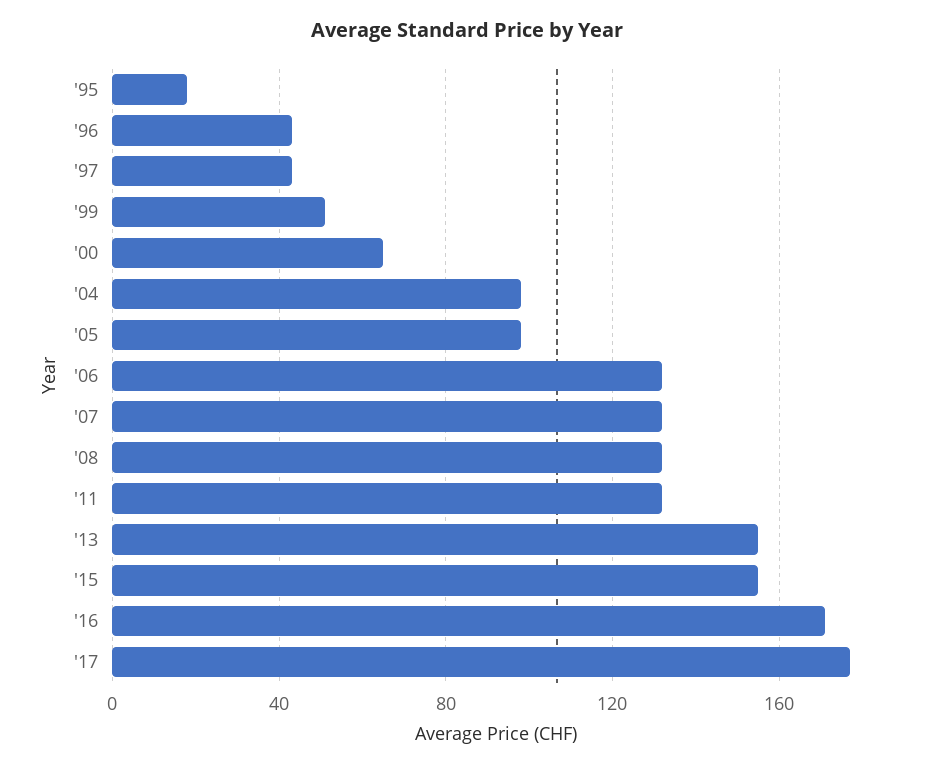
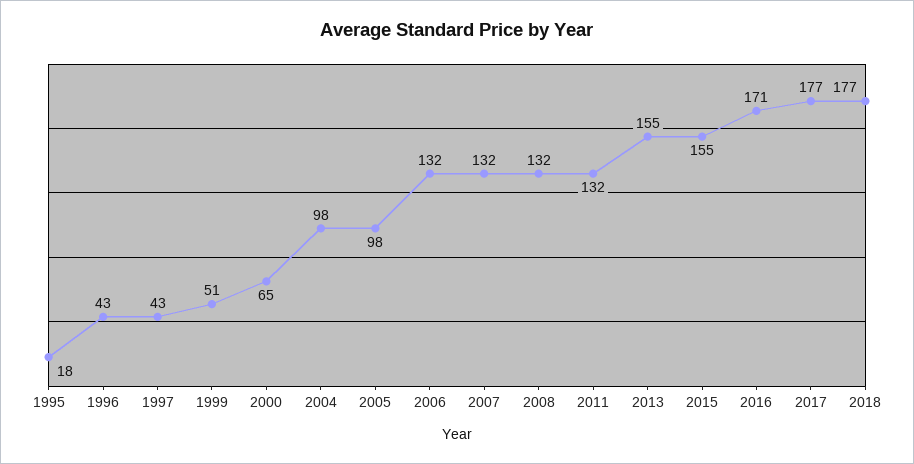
2018: none -> 177

